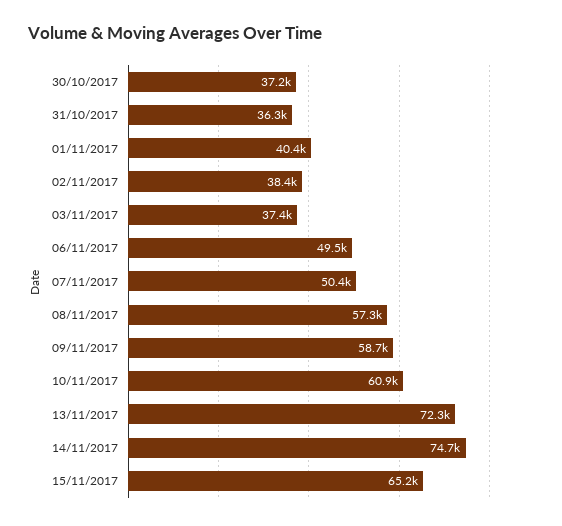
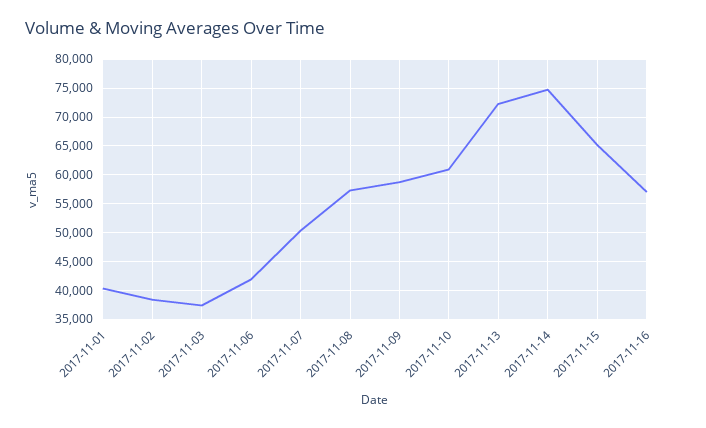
30/10/2017: 37200 -> none
31/10/2017: 36300 -> none
06/11/2017: 49500 -> 42500
2017-11-16: none -> 57500

